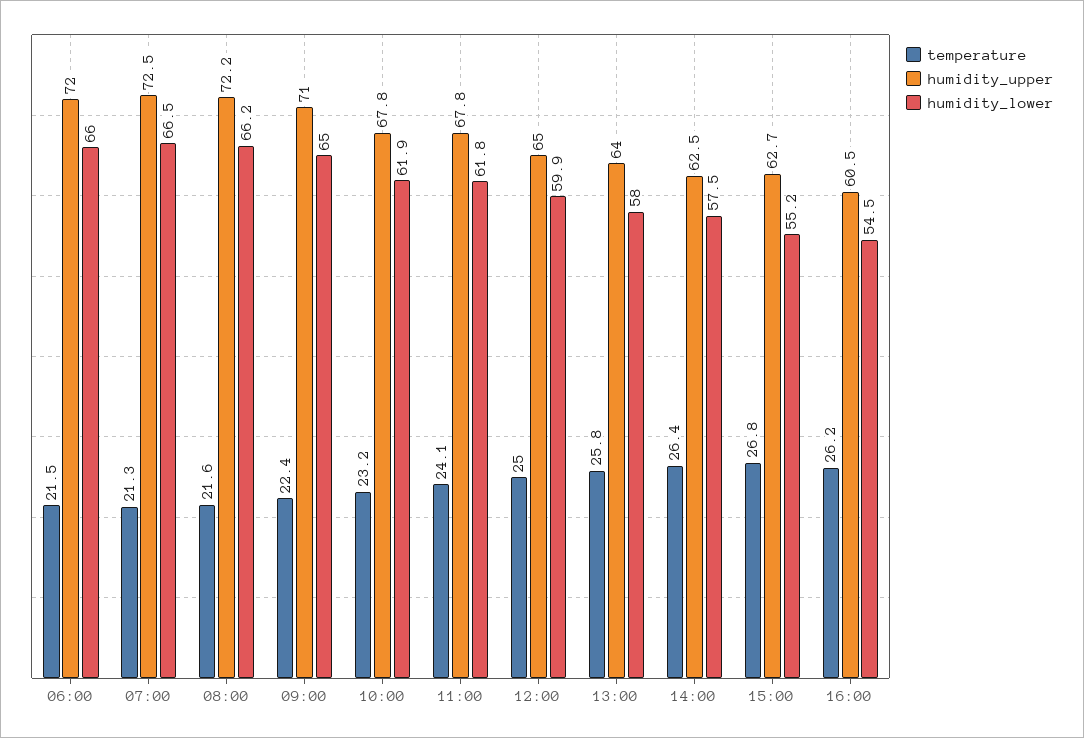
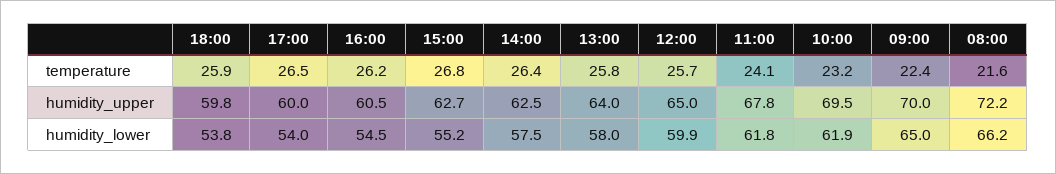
temperature, 06:00: 21.5 -> none
humidity_upper, 06:00: 72 -> none
humidity_lower, 06:00: 66 -> none
temperature, 07:00: 21.3 -> none
humidity_upper, 07:00: 72.5 -> none
humidity_lower, 07:00: 66.5 -> none
humidity_upper, 09:00: 71 -> 70
humidity_upper, 10:00: 67.8 -> 69.5
temperature, 12:00: 25 -> 25.7
temperature, 18:00: none -> 25.9
temperature, 17:00: none -> 26.5
humidity_upper, 18:00: none -> 59.8
humidity_upper, 17:00: none -> 60
humidity_lower, 18:00: none -> 53.8
humidity_lower, 17:00: none -> 54

